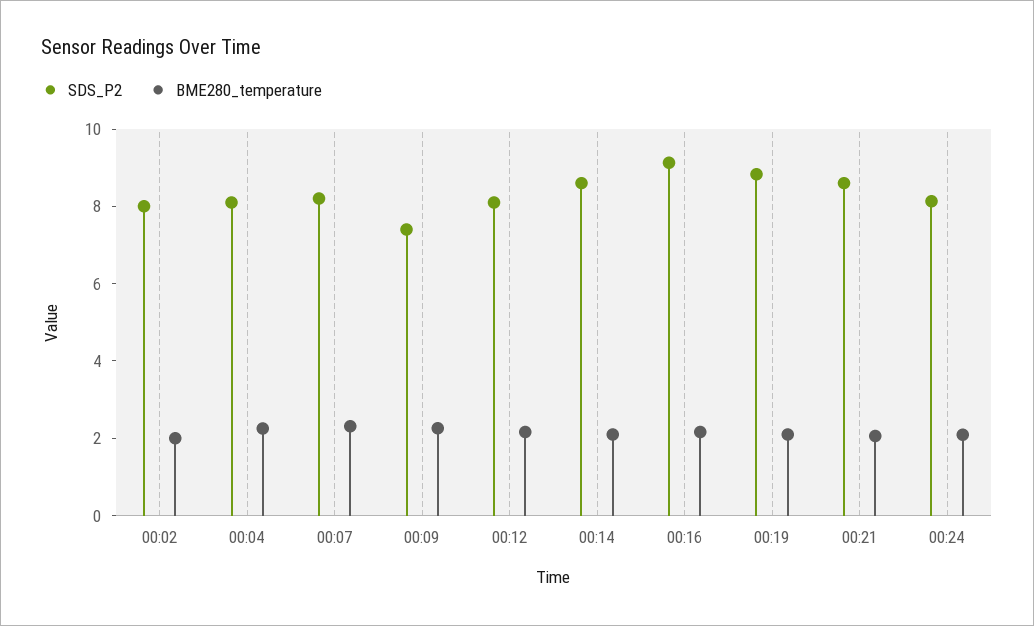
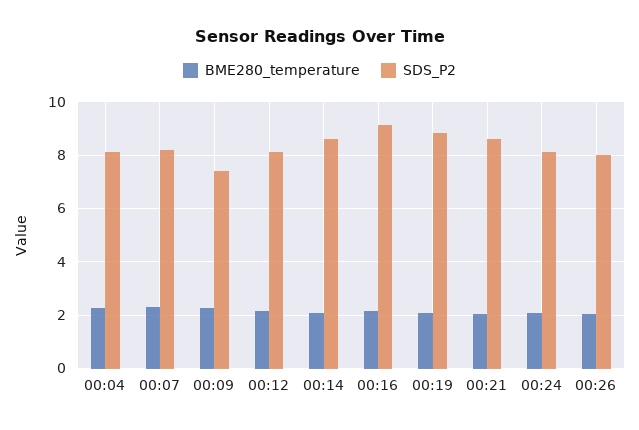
SDS_P2, 00:02: 8 -> none
BME280_temperature, 00:02: 2 -> none
BME280_temperature, 00:26: none -> 2
SDS_P2, 00:26: none -> 8

